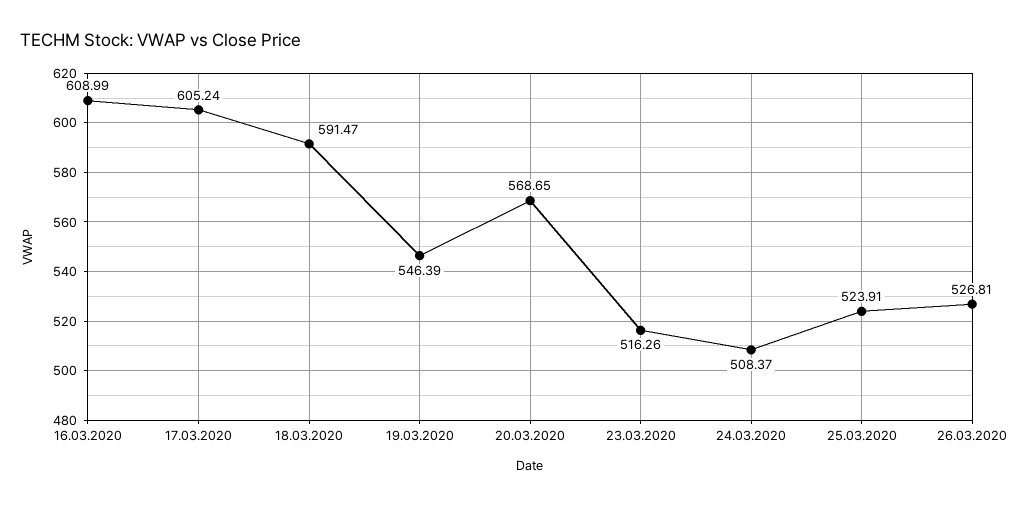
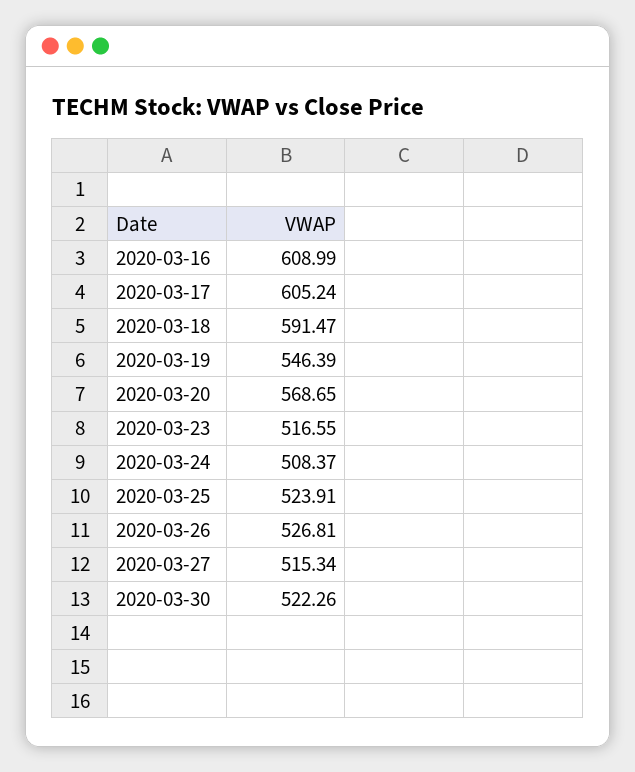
23.03.2020: 516.26 -> 516.55
2020-03-27: none -> 515.34
2020-03-30: none -> 522.26

